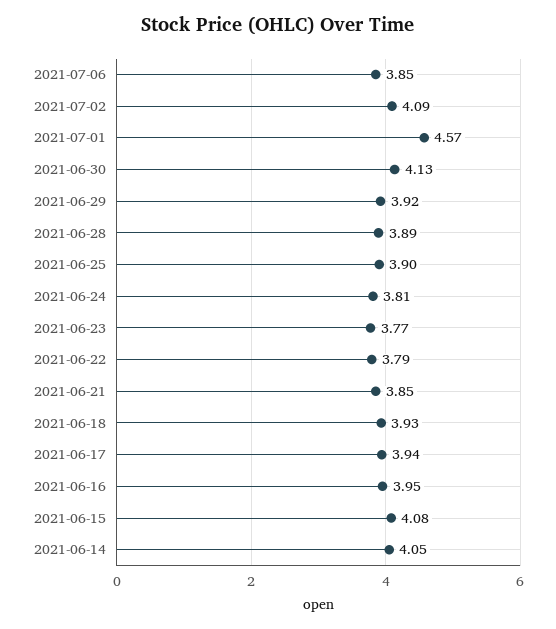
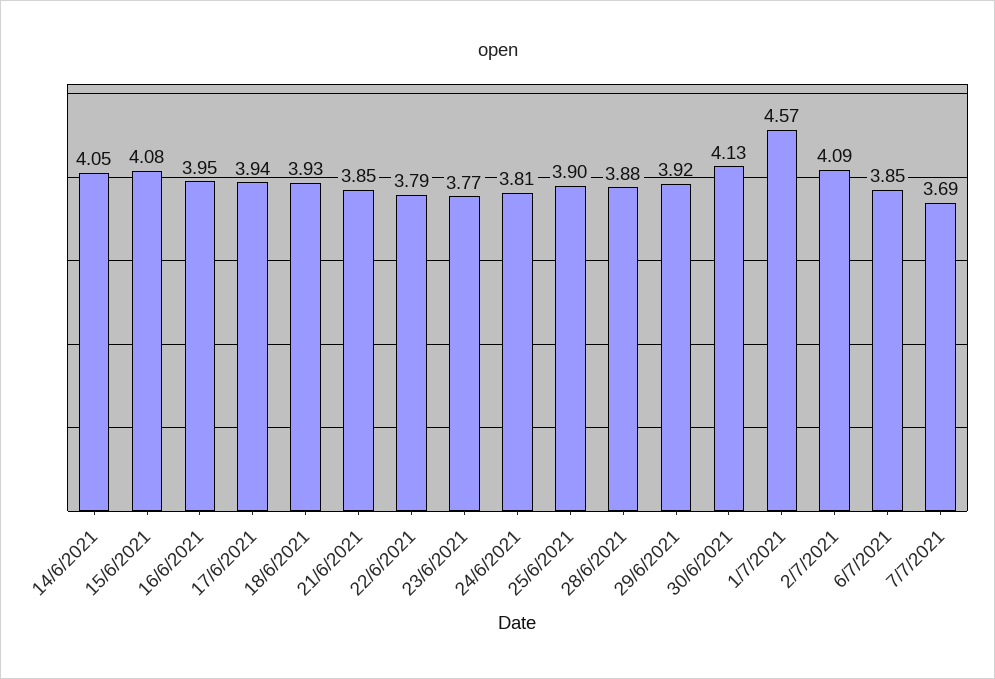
2021-06-28: 3.89 -> 3.88
7/7/2021: none -> 3.69

